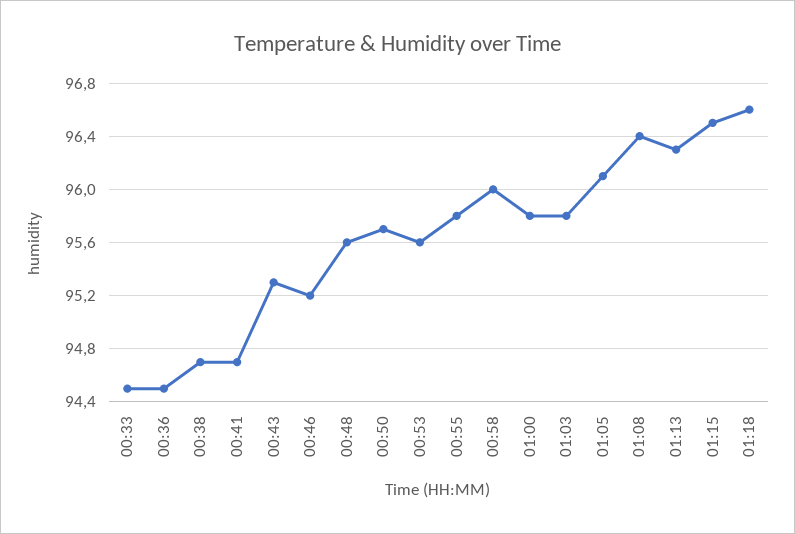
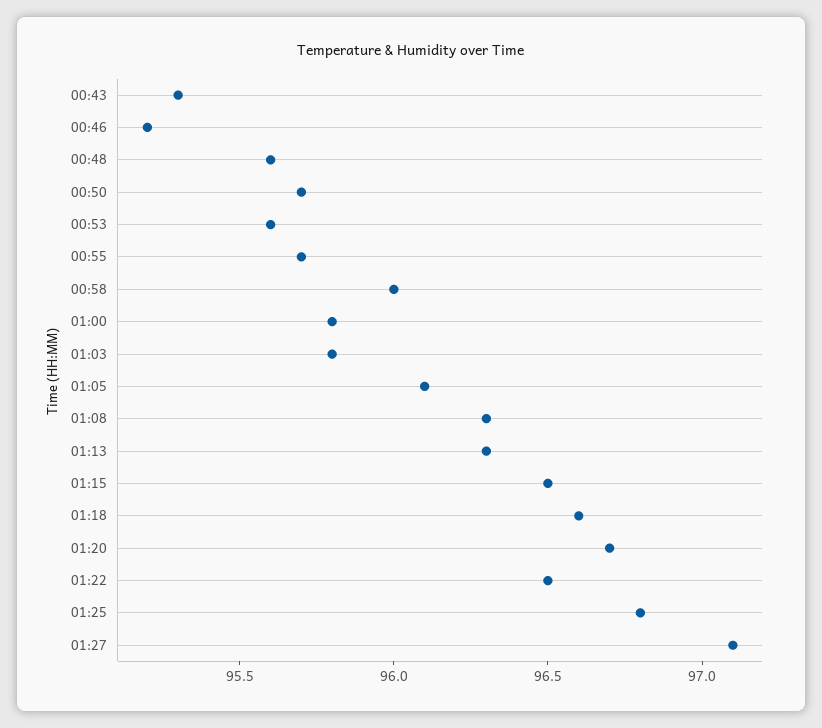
00:33: 94.5 -> none
00:36: 94.5 -> none
00:38: 94.7 -> none
00:41: 94.7 -> none
00:55: 95.8 -> 95.7
01:08: 96.4 -> 96.3
01:20: none -> 96.7
01:22: none -> 96.5
01:25: none -> 96.8
01:27: none -> 97.1

